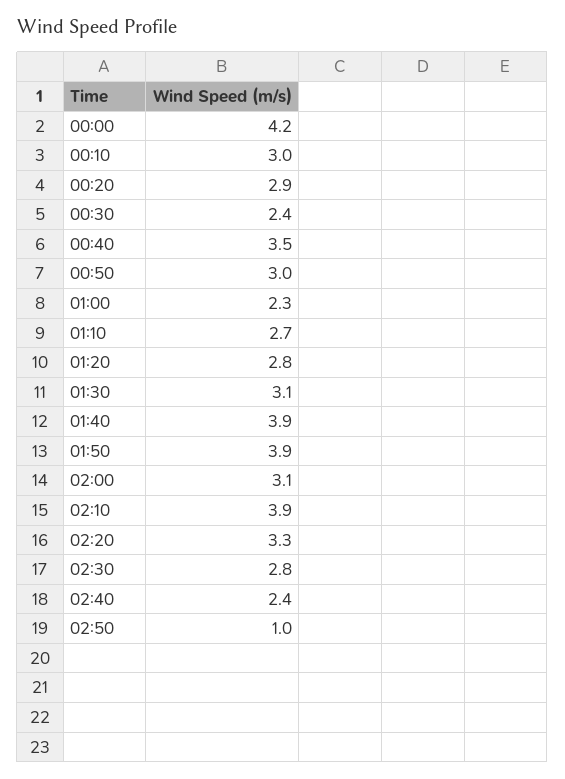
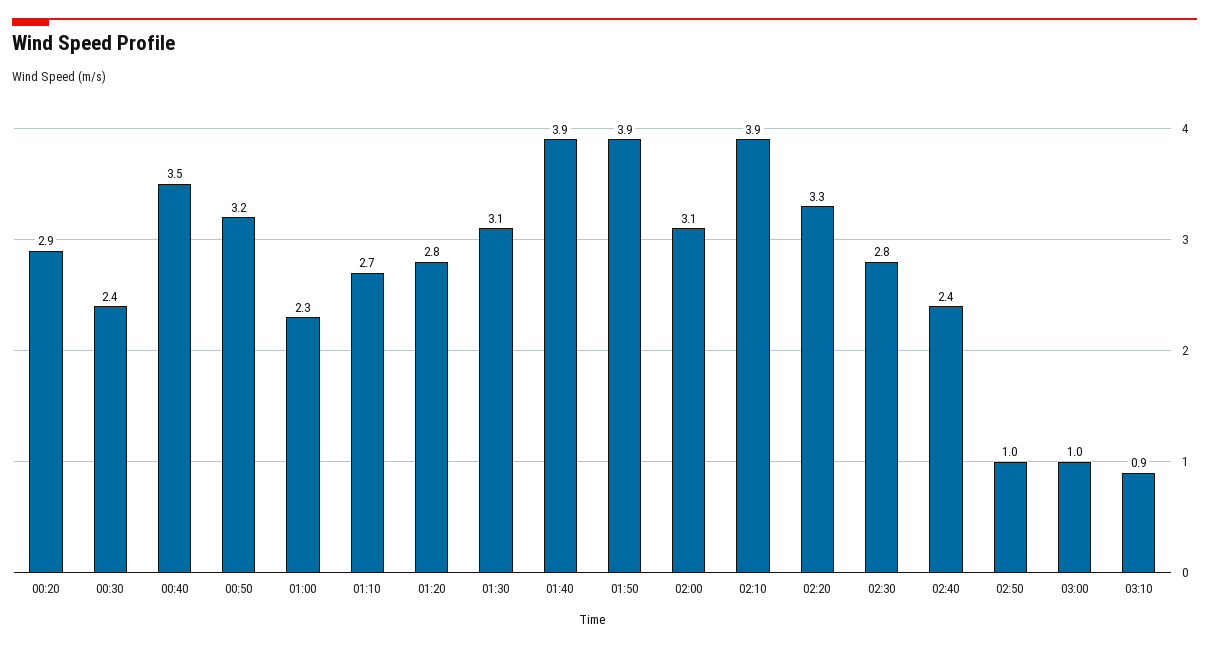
00:00: 4.2 -> none
00:10: 3 -> none
00:50: 3 -> 3.2
03:00: none -> 1
03:10: none -> 0.9

